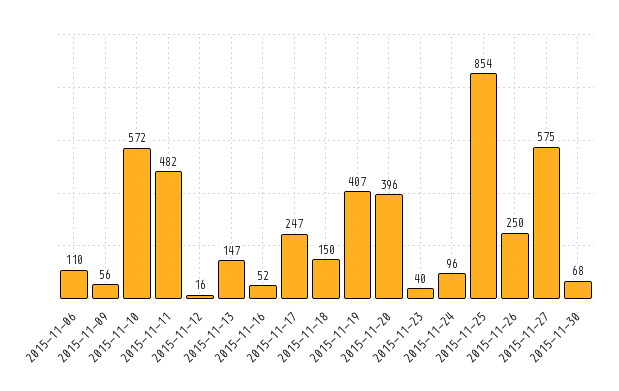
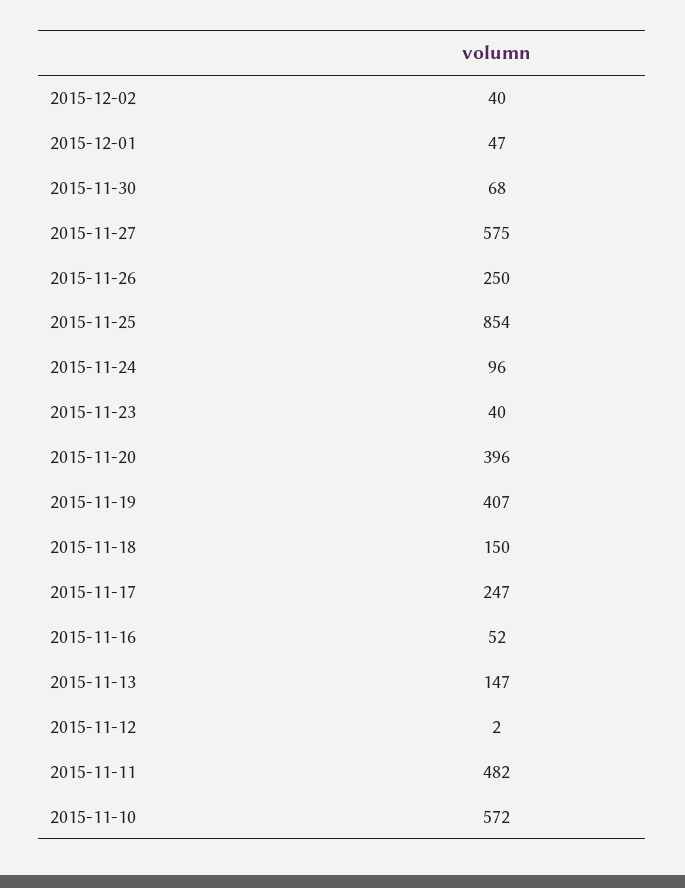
2015-11-06: 110 -> none
2015-11-09: 56 -> none
2015-11-12: 16 -> 2
2015-12-02: none -> 40
2015-12-01: none -> 47

